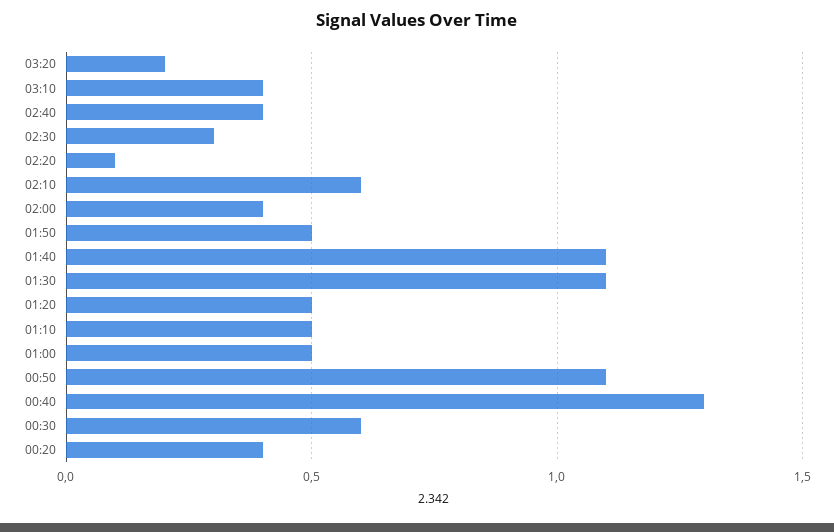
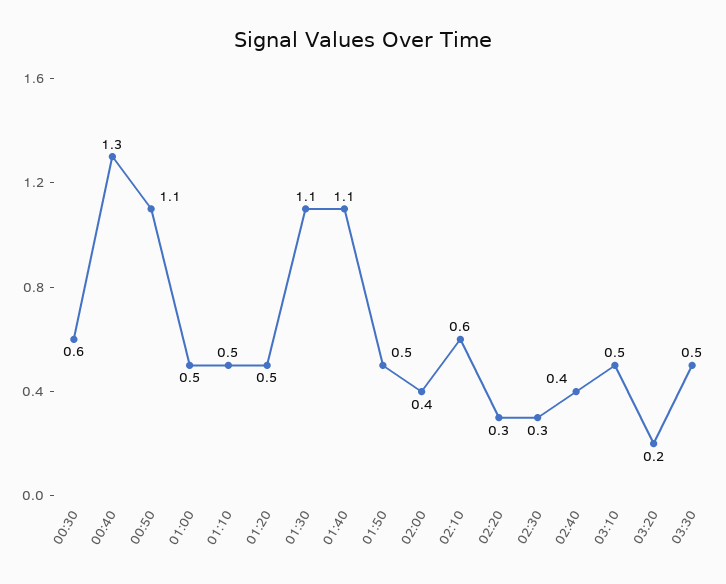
03:10: 0.4 -> 0.5
02:20: 0.1 -> 0.3
00:20: 0.4 -> none
03:30: none -> 0.5

